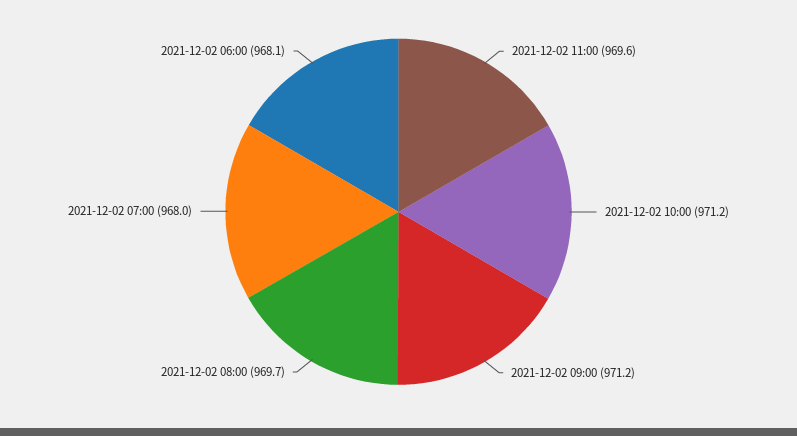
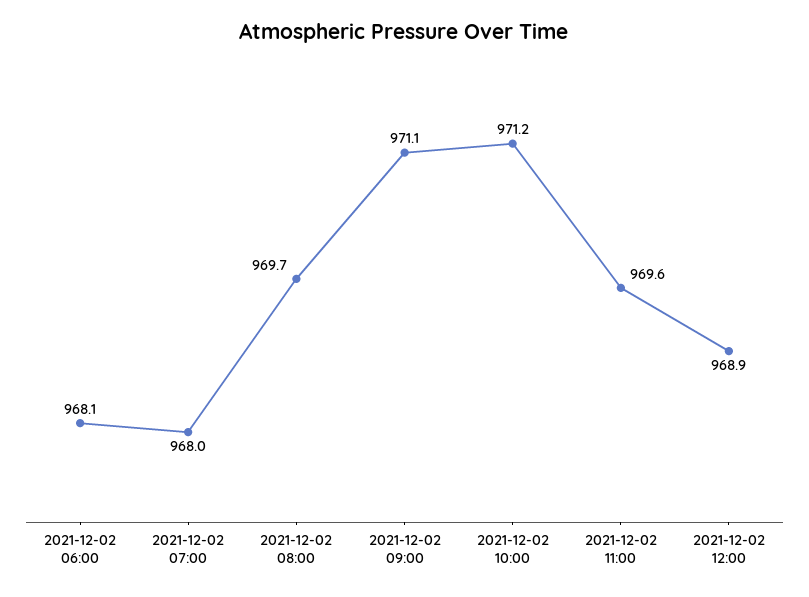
2021-12-02 09:00: 971.2 -> 971.1
2021-12-02 12:00: none -> 968.9

